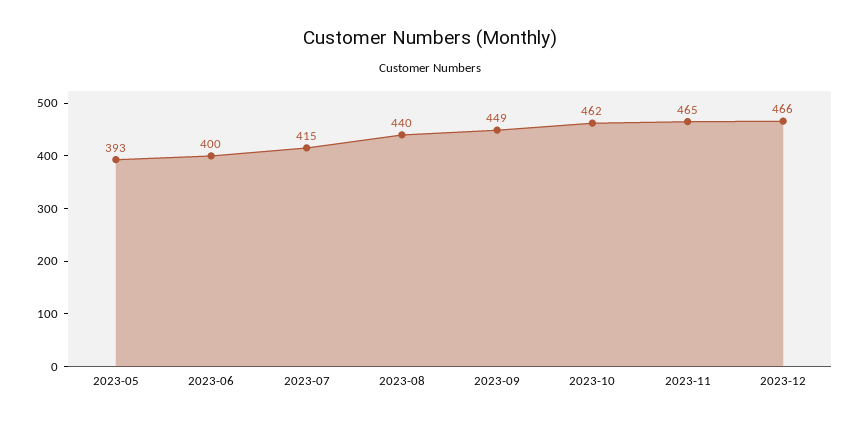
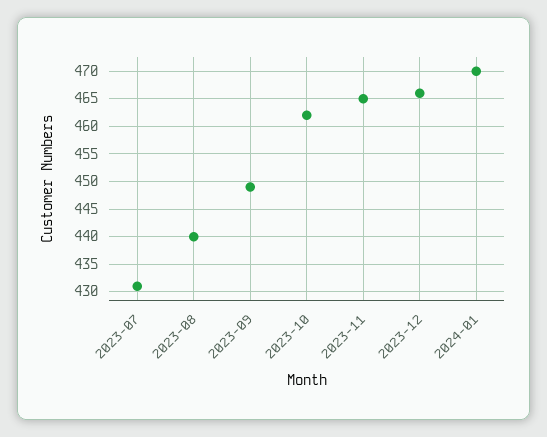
2023-05: 393 -> none
2023-06: 400 -> none
2023-07: 415 -> 430
2024-01: none -> 470

